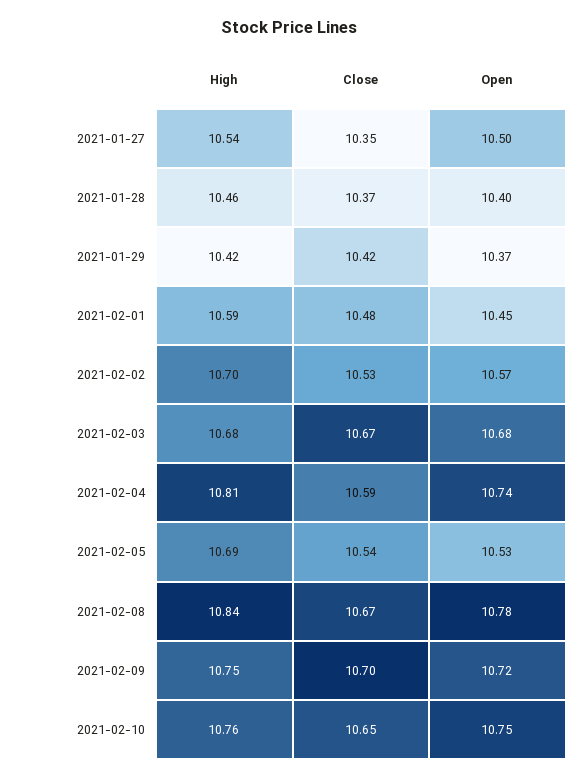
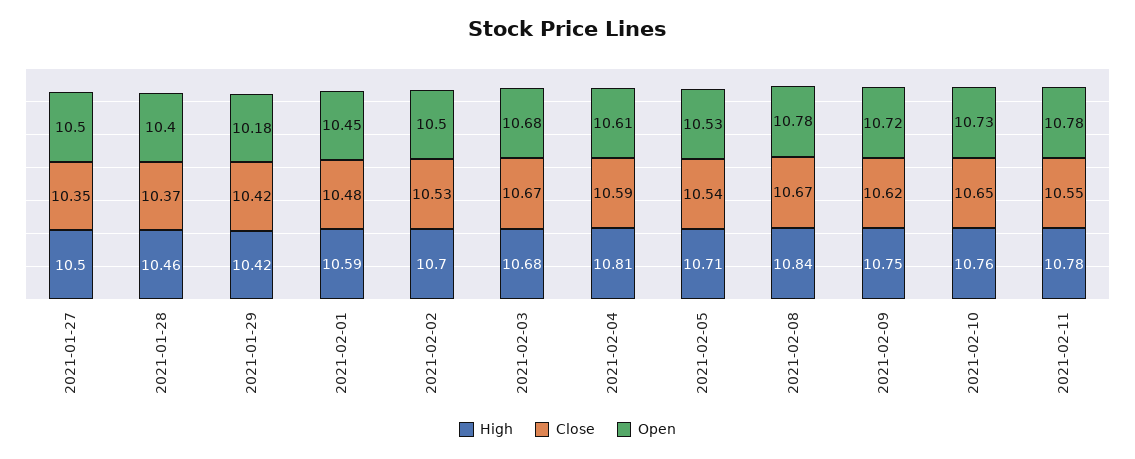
High, 2021-01-27: 10.54 -> 10.5
Open, 2021-01-29: 10.37 -> 10.18
Open, 2021-02-02: 10.57 -> 10.5
Open, 2021-02-04: 10.74 -> 10.61
High, 2021-02-05: 10.69 -> 10.71
Close, 2021-02-09: 10.7 -> 10.62
Open, 2021-02-10: 10.75 -> 10.73
High, 2021-02-11: none -> 10.78
Close, 2021-02-11: none -> 10.55
Open, 2021-02-11: none -> 10.78

